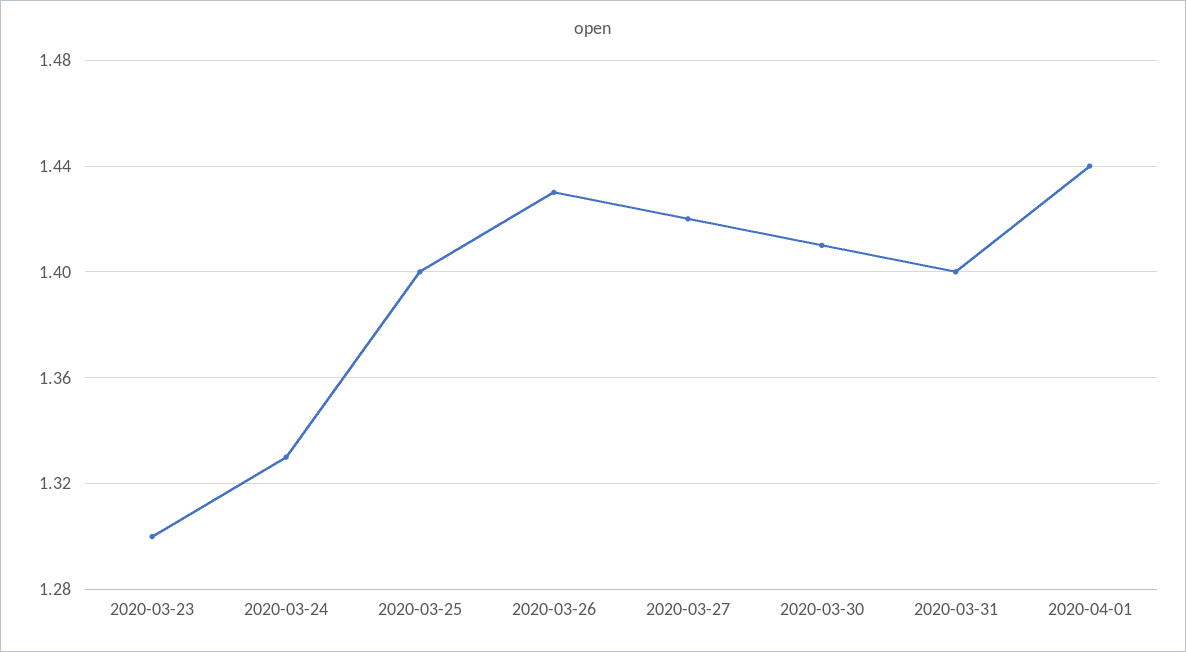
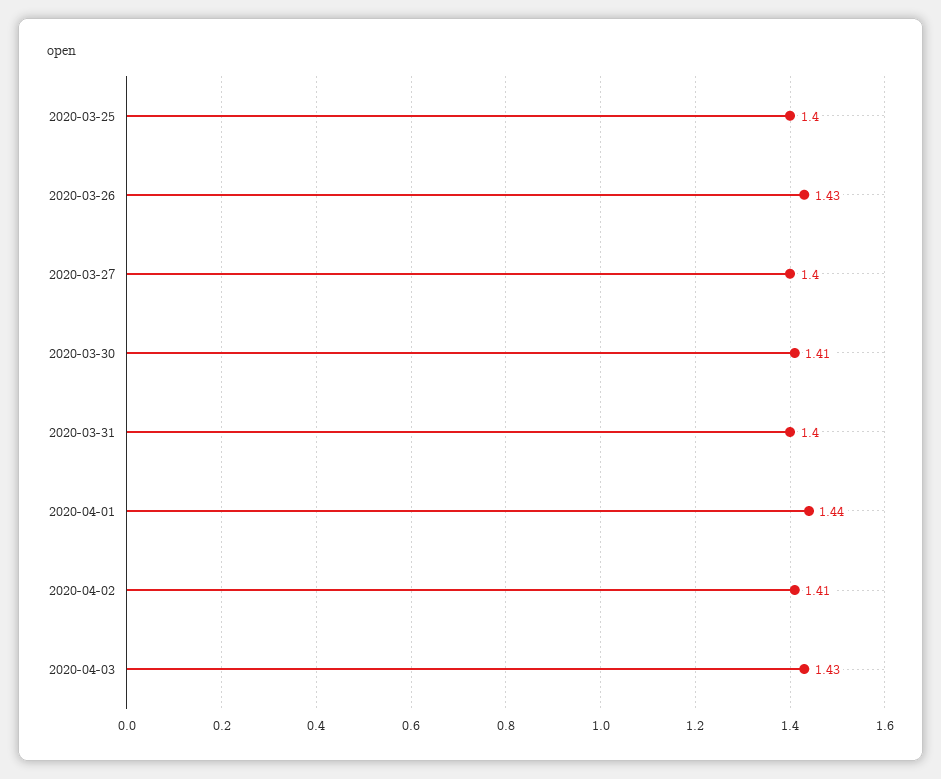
2020-03-23: 1.3 -> none
2020-03-24: 1.33 -> none
2020-03-27: 1.42 -> 1.4
2020-04-02: none -> 1.41
2020-04-03: none -> 1.43

